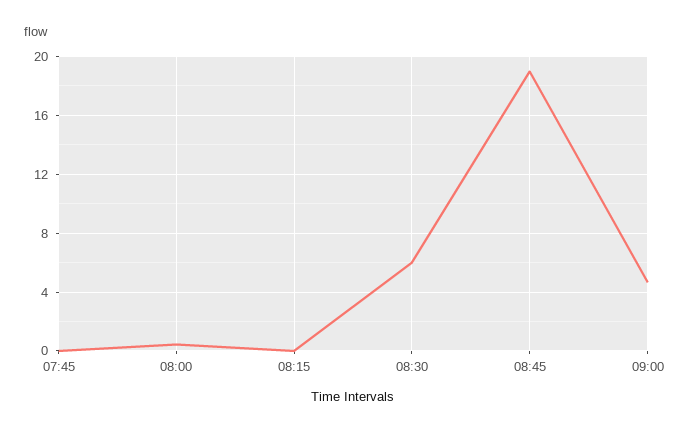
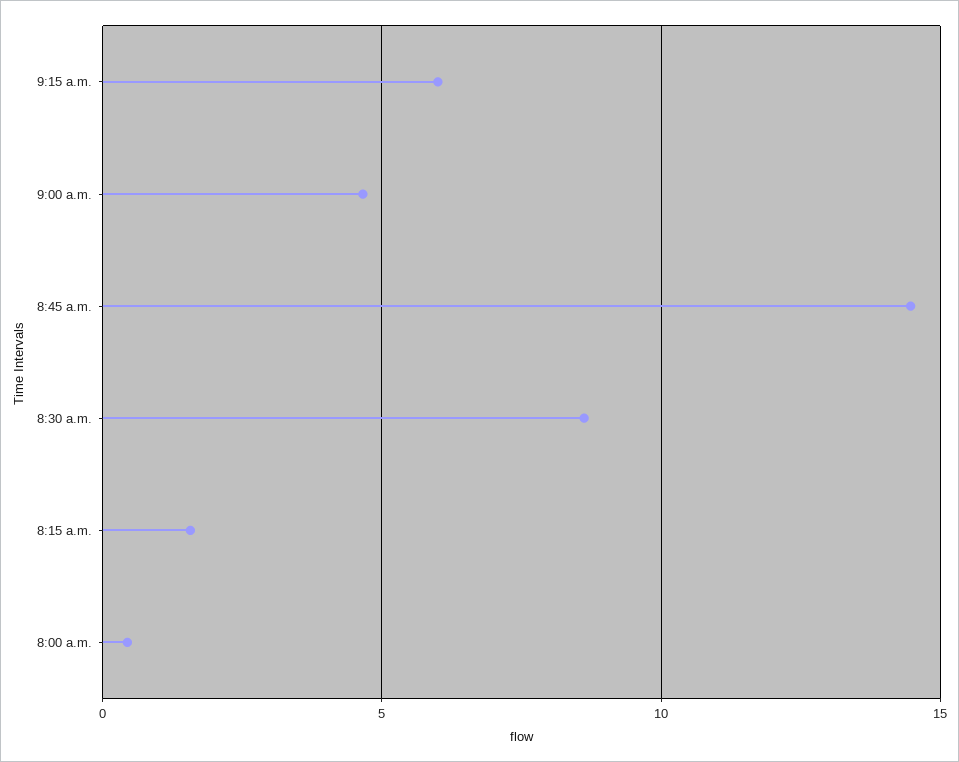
07:45: 0 -> none
08:15: 0 -> 1.5
08:30: 6 -> 8.5
08:45: 19 -> 14.5
9:15 a.m.: none -> 6

